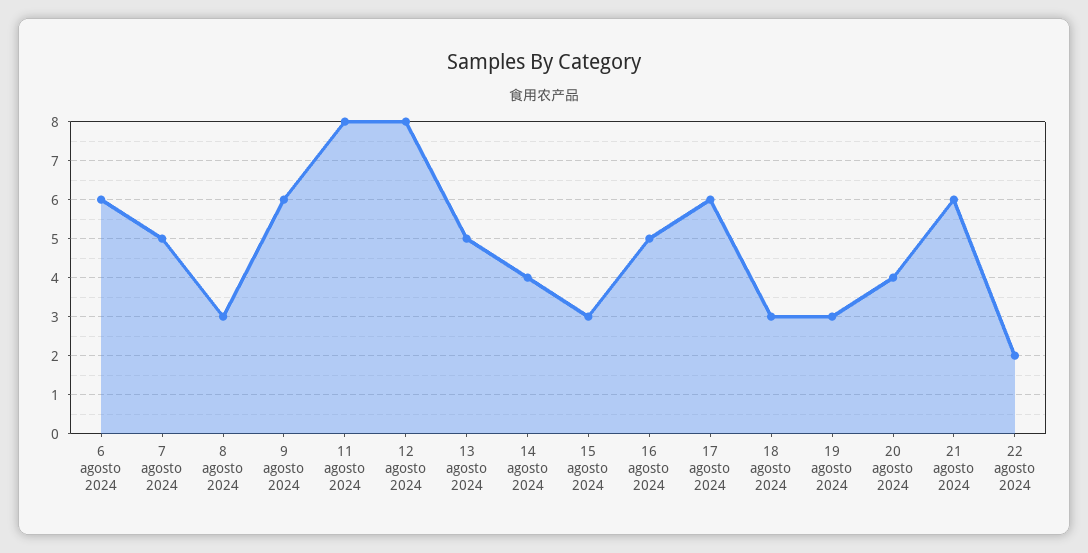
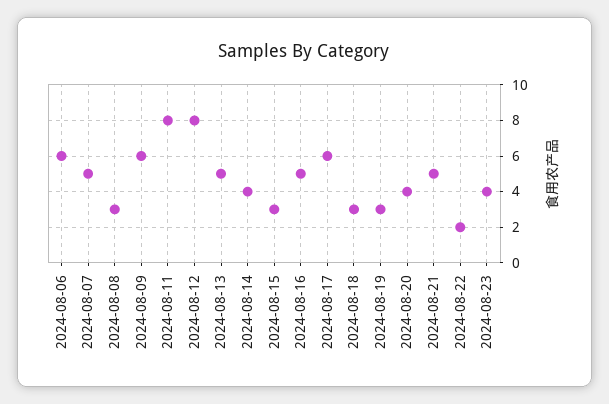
21 agosto 2024: 6 -> 5
2024-08-23: none -> 4

